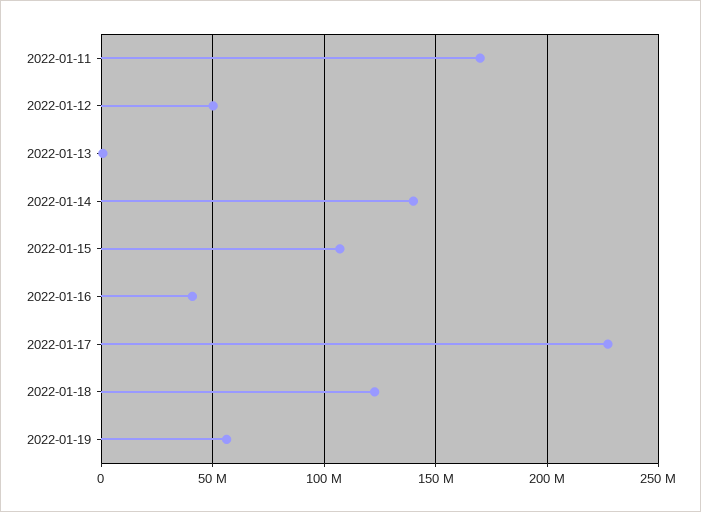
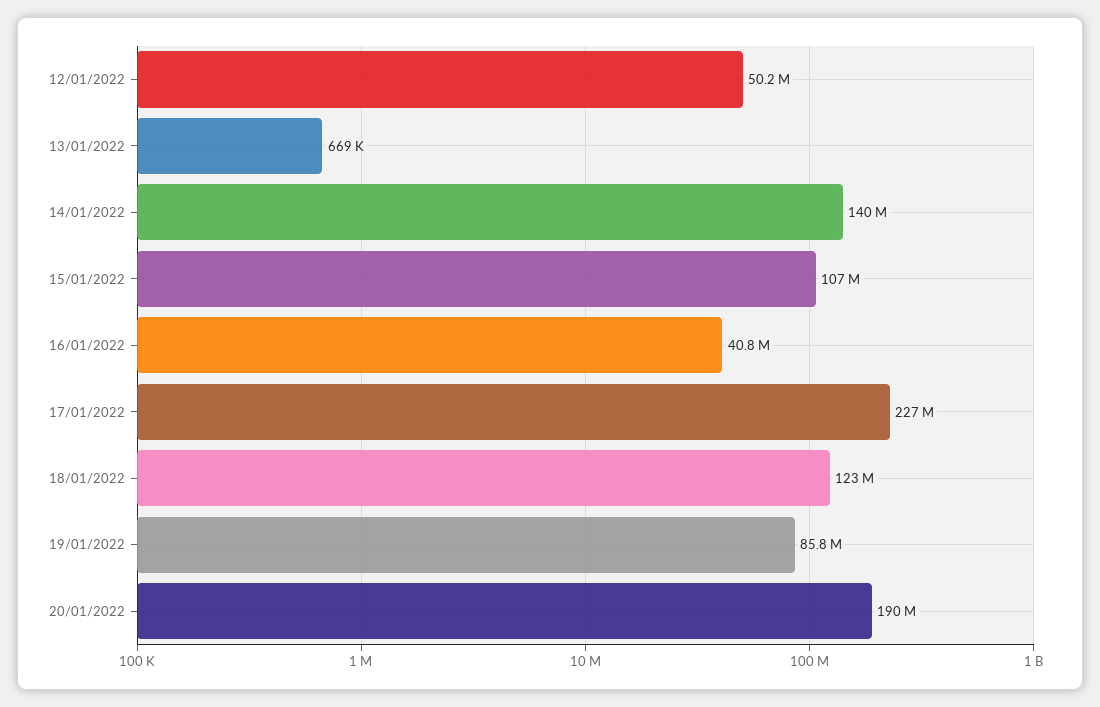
2022-01-11: 170000000 -> none
2022-01-19: 55000000 -> 85800000
20/01/2022: none -> 190000000

